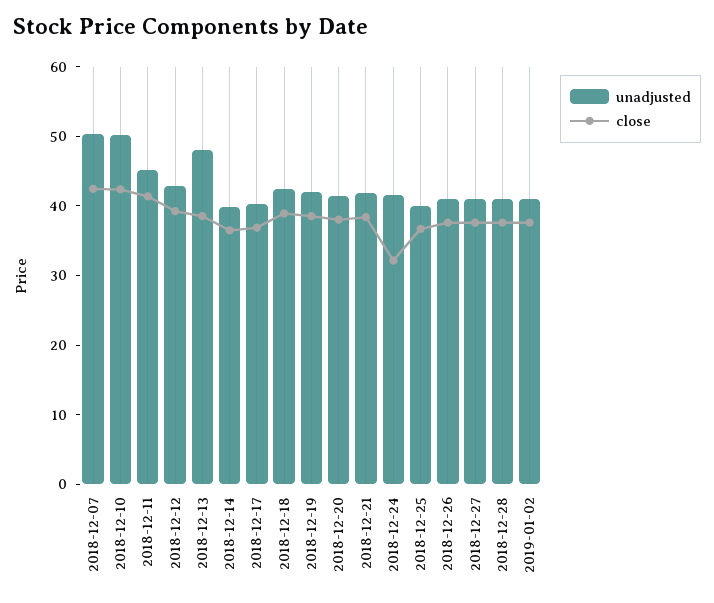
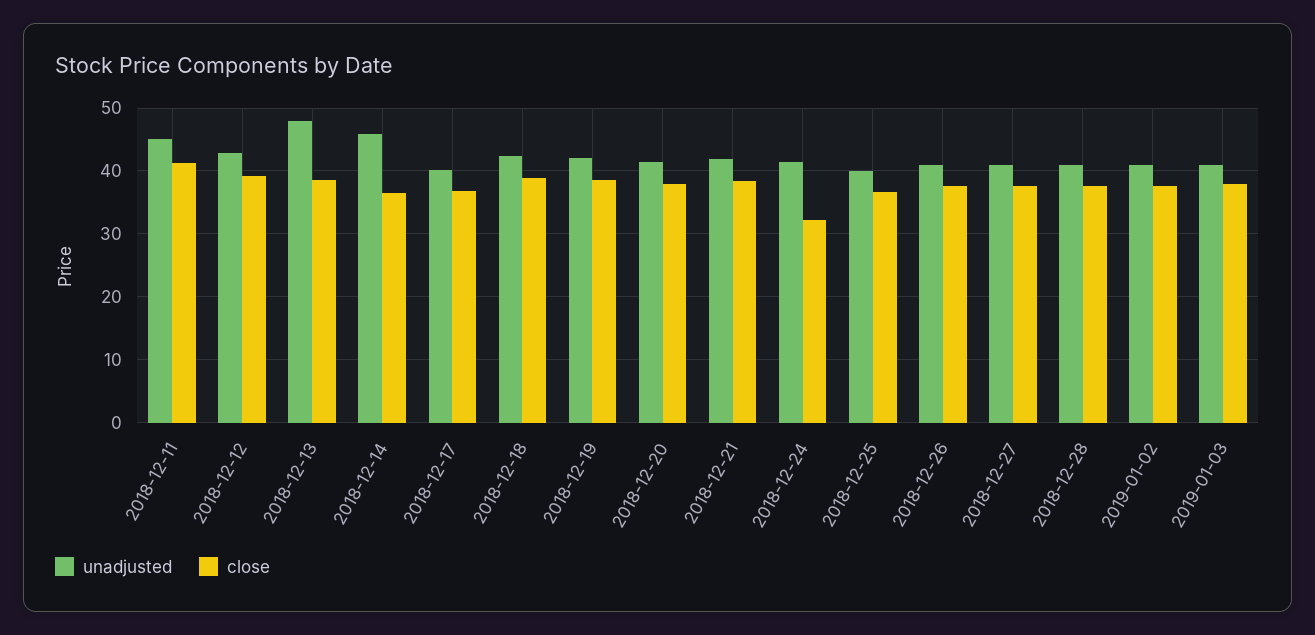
unadjusted, 2018-12-07: 50 -> none
close, 2018-12-07: 42 -> none
unadjusted, 2018-12-10: 50 -> none
close, 2018-12-10: 42 -> none
unadjusted, 2018-12-14: 40 -> 46
unadjusted, 2019-01-03: none -> 41
close, 2019-01-03: none -> 38

